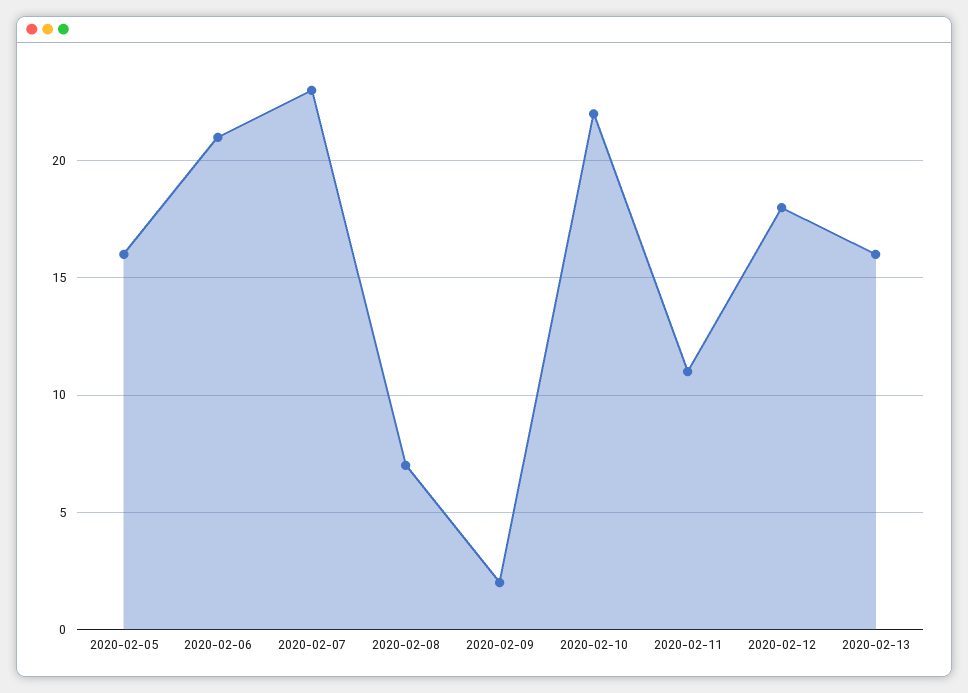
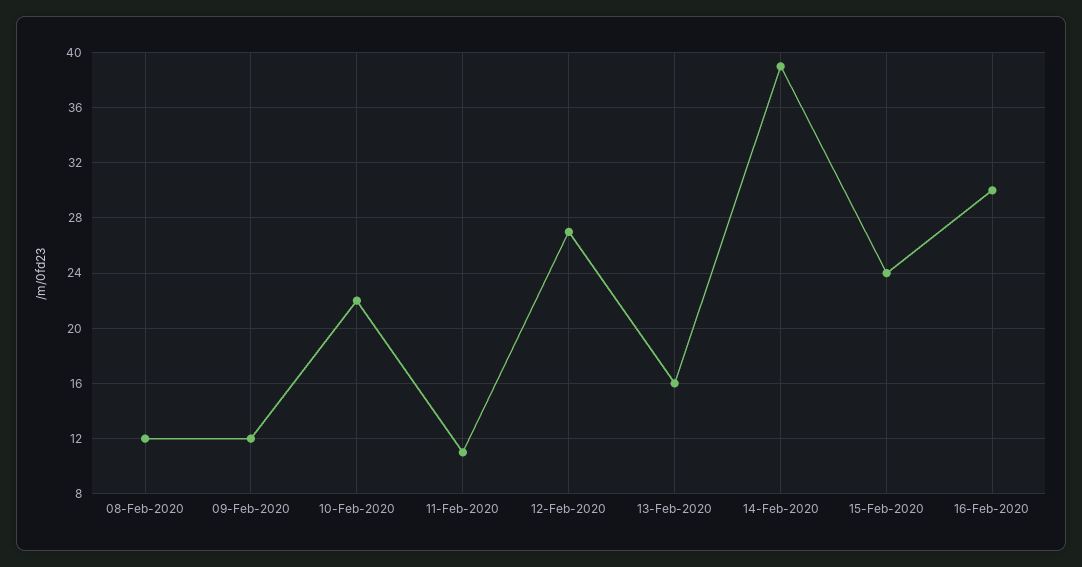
2020-02-05: 16 -> none
2020-02-06: 21 -> none
2020-02-07: 23 -> none
2020-02-08: 7 -> 12
2020-02-09: 2 -> 12
2020-02-12: 18 -> 27
14-Feb-2020: none -> 39
15-Feb-2020: none -> 24
16-Feb-2020: none -> 30

